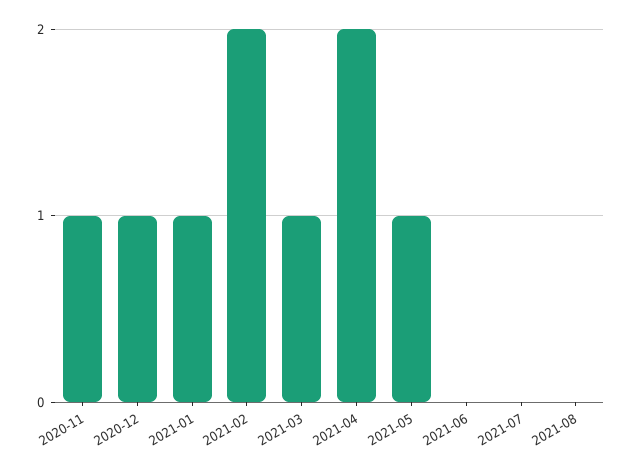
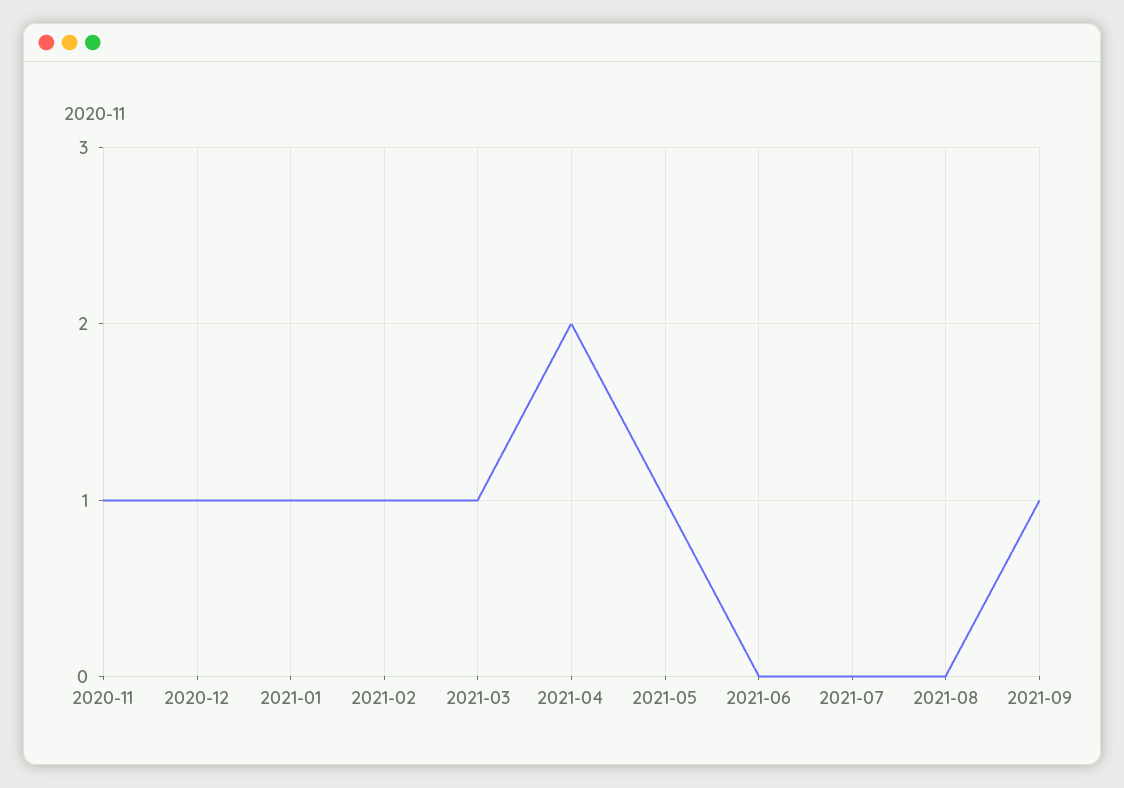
2021-02: 2 -> 1
2021-09: none -> 1

